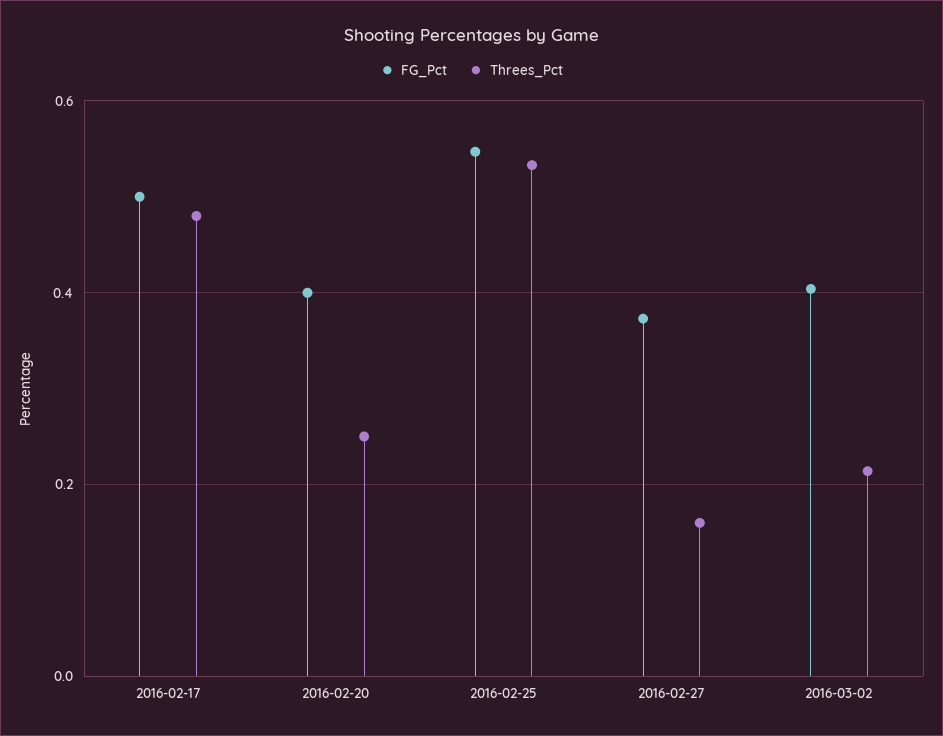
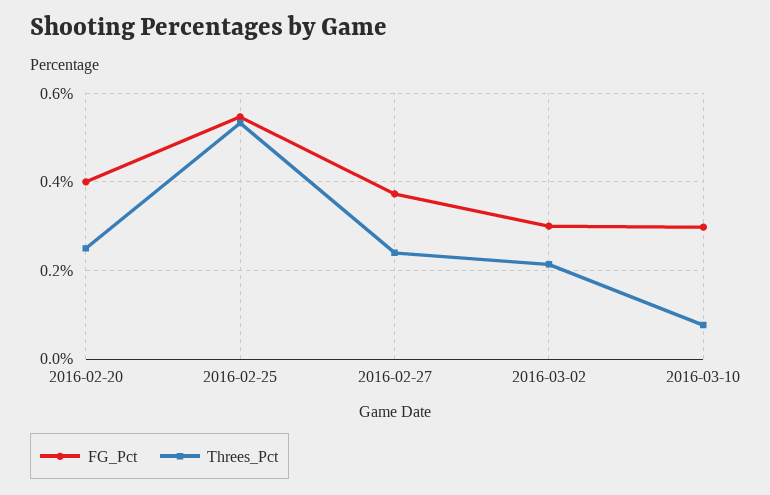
FG_Pct, 2016-02-17: 0.5 -> none
Threes_Pct, 2016-02-17: 0.48 -> none
Threes_Pct, 2016-02-27: 0.16 -> 0.24
FG_Pct, 2016-03-02: 0.4 -> 0.3
FG_Pct, 2016-03-10: none -> 0.3
Threes_Pct, 2016-03-10: none -> 0.08

